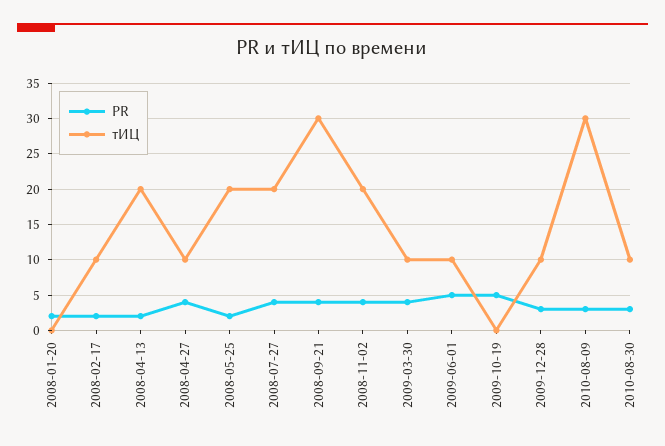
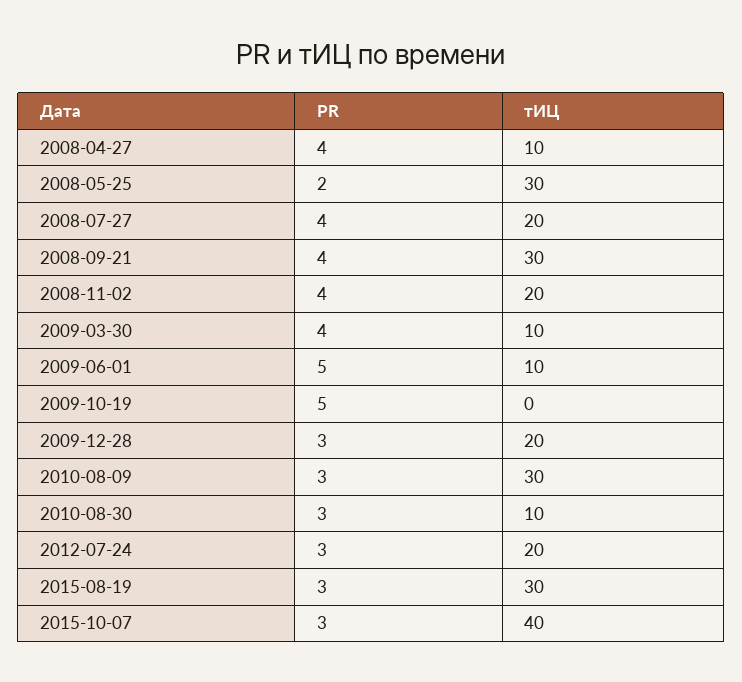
PR, 2008-01-20: 2 -> none
тИЦ, 2008-01-20: 0 -> none
PR, 2008-02-17: 2 -> none
тИЦ, 2008-02-17: 10 -> none
PR, 2008-04-13: 2 -> none
тИЦ, 2008-04-13: 20 -> none
тИЦ, 2008-05-25: 20 -> 30
тИЦ, 2009-12-28: 10 -> 20
PR, 2012-07-24: none -> 3
тИЦ, 2012-07-24: none -> 20
PR, 2015-08-19: none -> 3
тИЦ, 2015-08-19: none -> 30
PR, 2015-10-07: none -> 3
тИЦ, 2015-10-07: none -> 40

